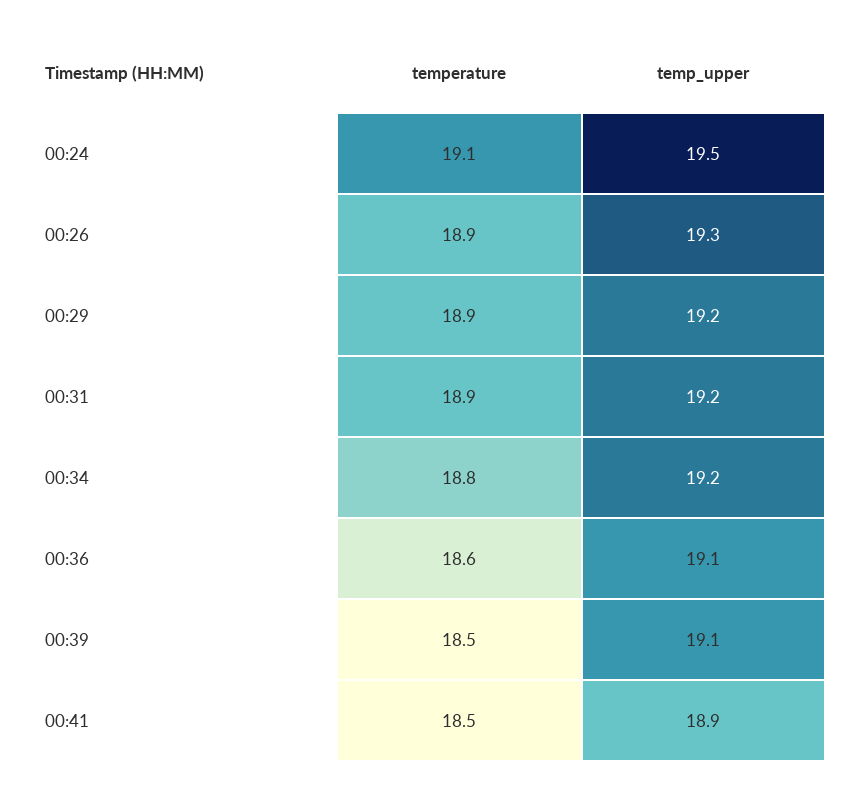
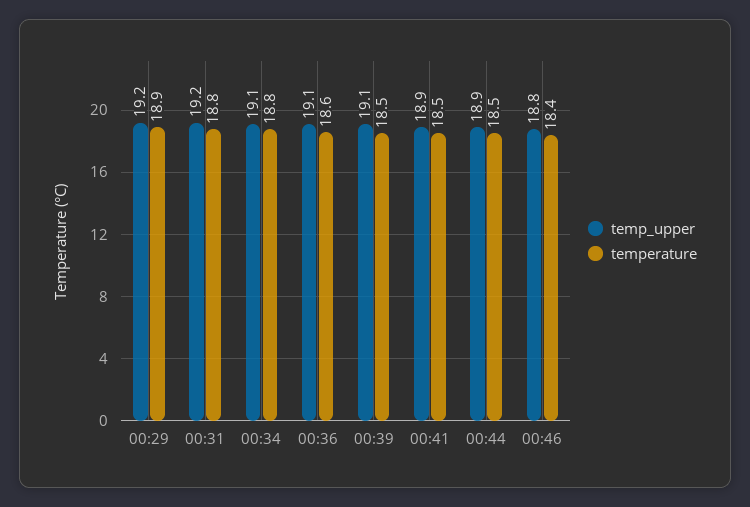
temperature, 00:24: 19.1 -> none
temp_upper, 00:24: 19.5 -> none
temperature, 00:26: 18.9 -> none
temp_upper, 00:26: 19.3 -> none
temperature, 00:31: 18.9 -> 18.8
temp_upper, 00:34: 19.2 -> 19.1
temp_upper, 00:44: none -> 18.9
temperature, 00:44: none -> 18.5
temp_upper, 00:46: none -> 18.8
temperature, 00:46: none -> 18.4

